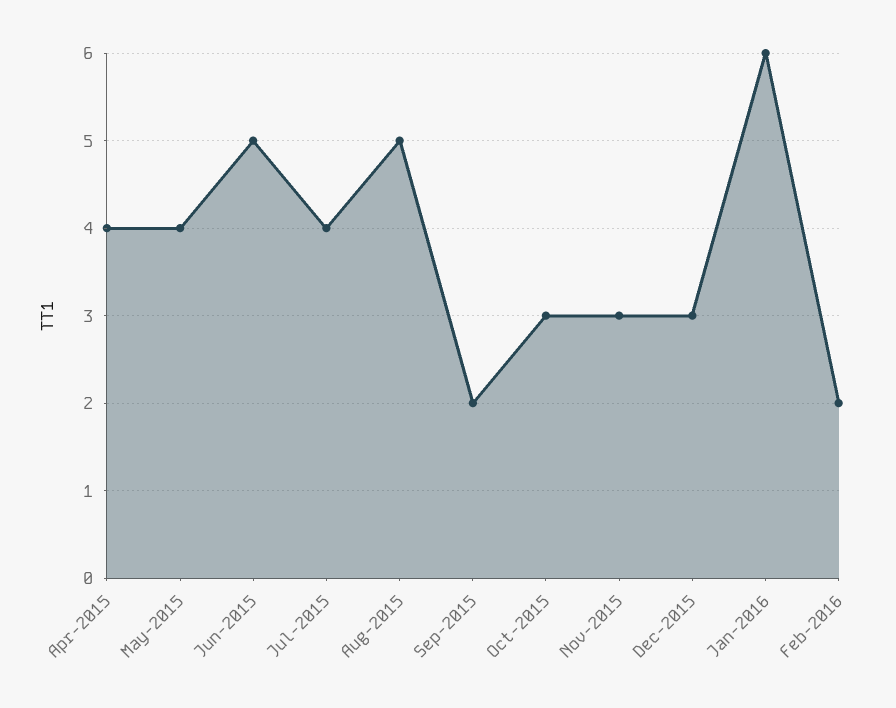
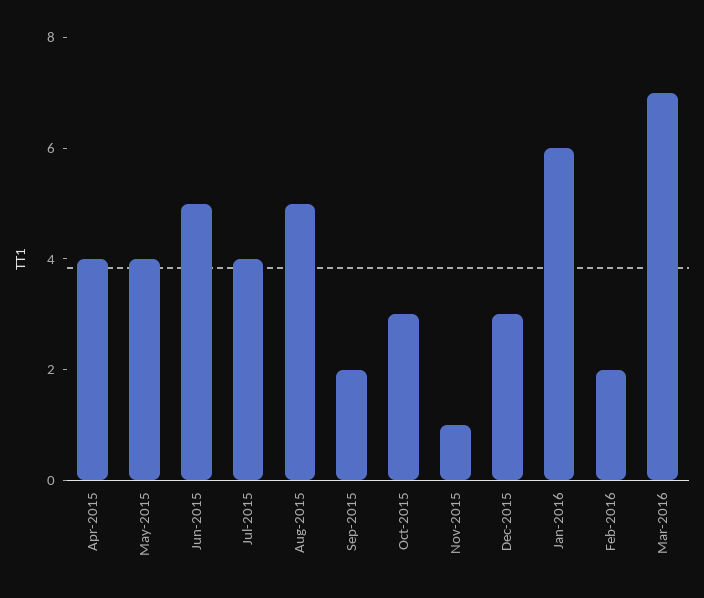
Nov-2015: 3 -> 1
Mar-2016: none -> 7

